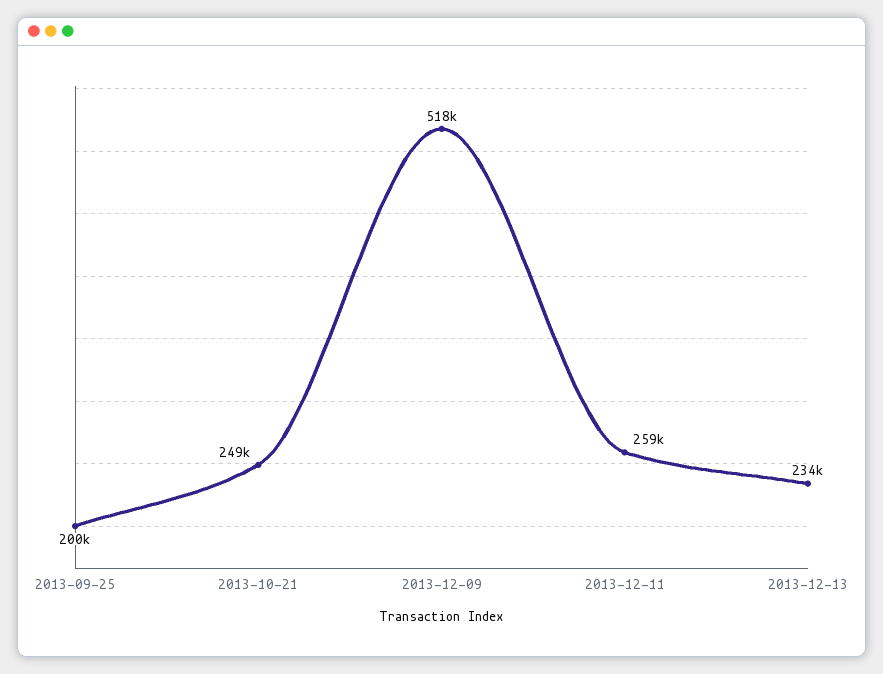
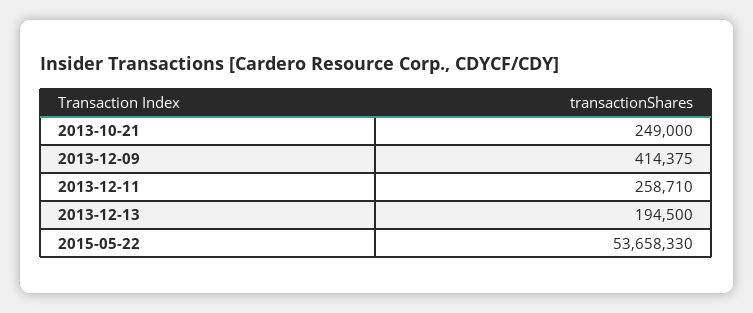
2013-09-25: 200000 -> none
2013-12-09: 518000 -> 414375
2013-12-13: 234000 -> 194500
2015-05-22: none -> 53658330

